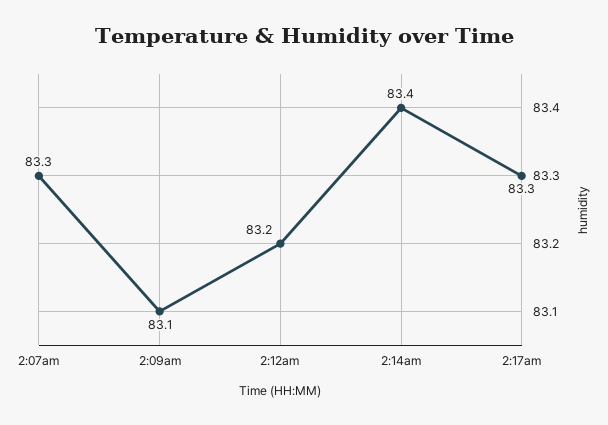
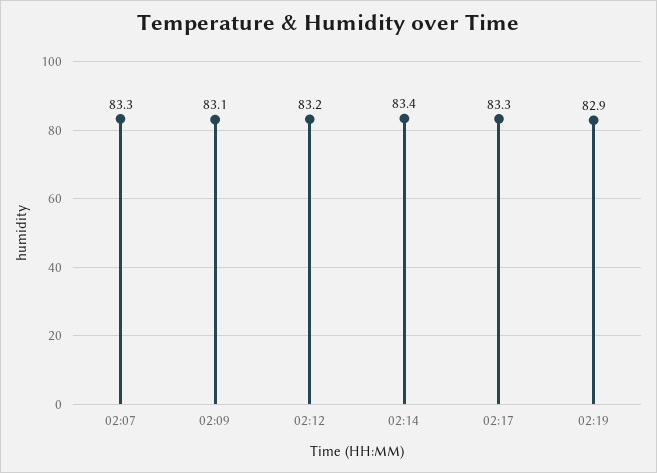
02:19: none -> 82.9

